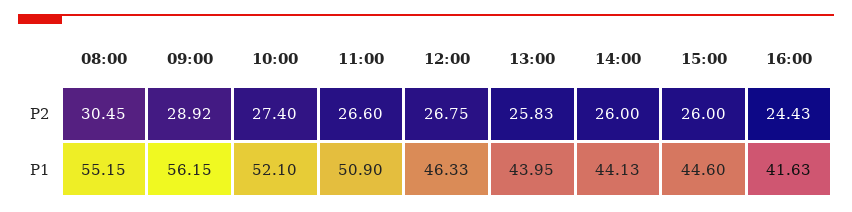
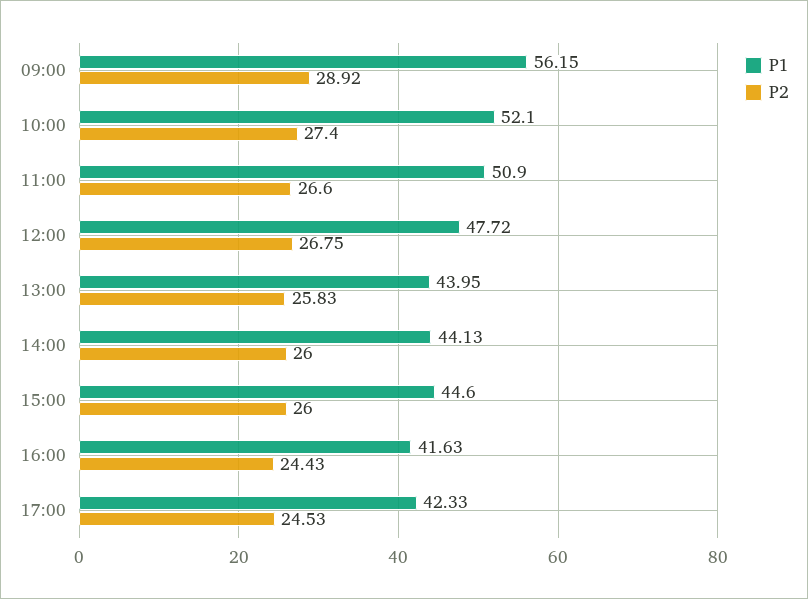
P2, 08:00: 30.45 -> none
P1, 08:00: 55.15 -> none
P1, 12:00: 46.33 -> 47.72
P1, 17:00: none -> 42.33
P2, 17:00: none -> 24.53

